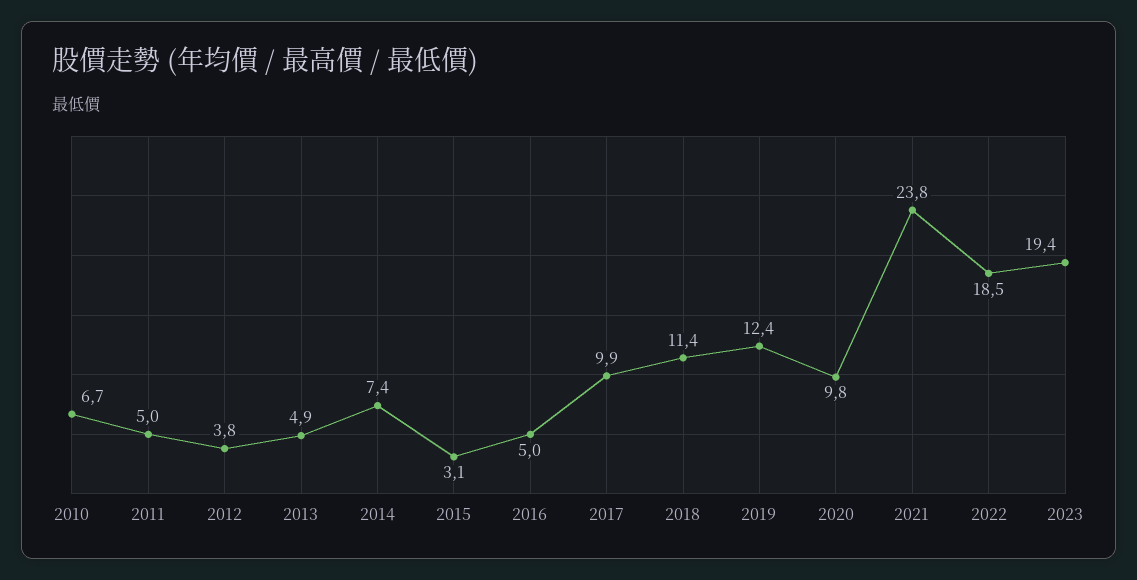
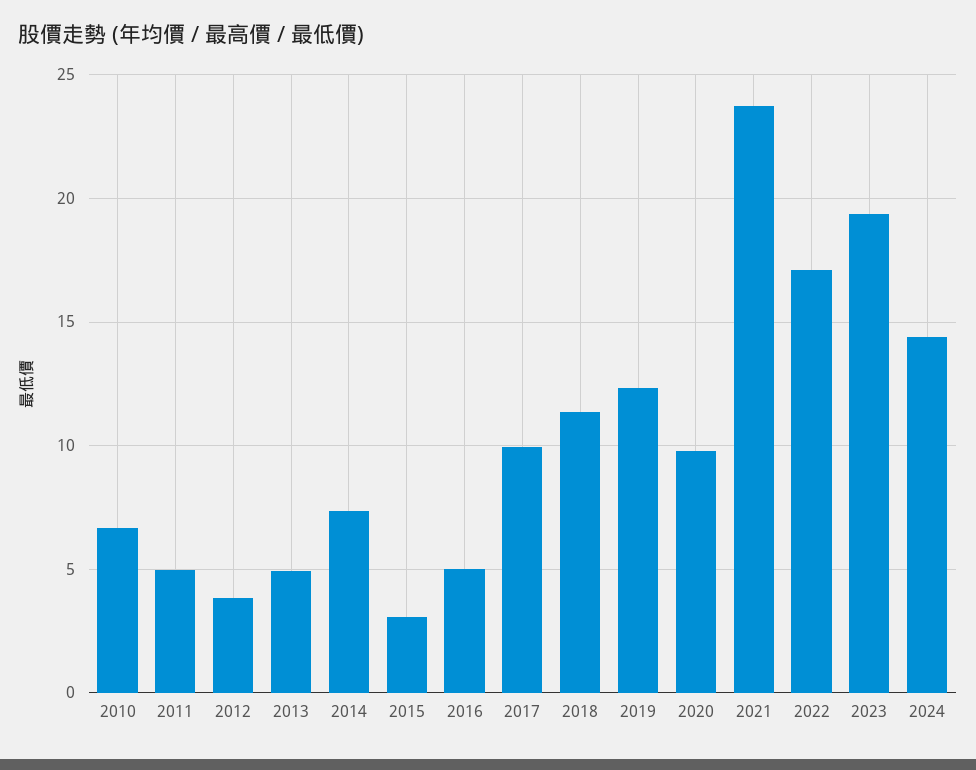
2022: 18.5 -> 17
2024: none -> 14.5

